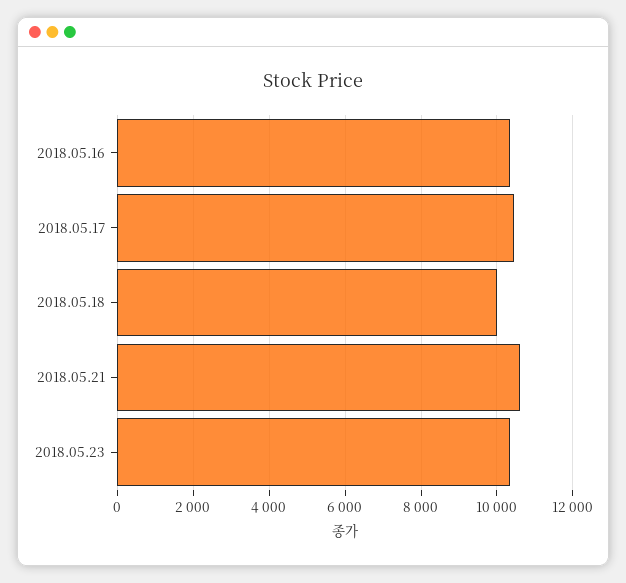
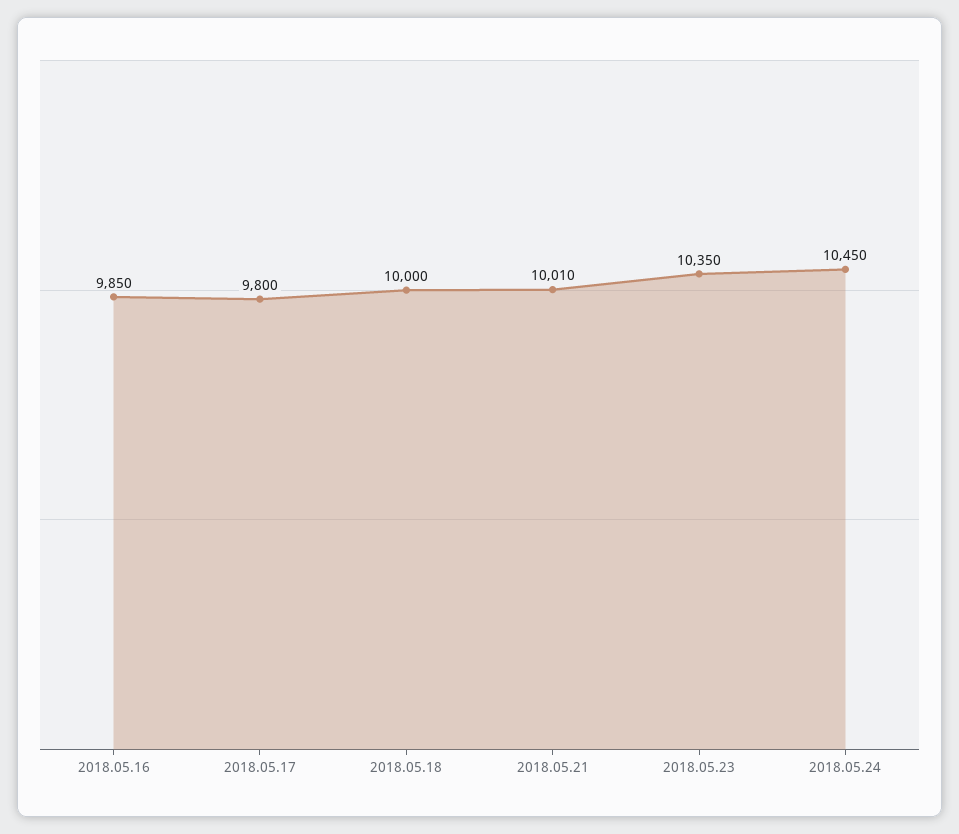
2018.05.16: 10400 -> 9850
2018.05.17: 10400 -> 9800
2018.05.21: 10600 -> 10010
2018.05.24: none -> 10450

